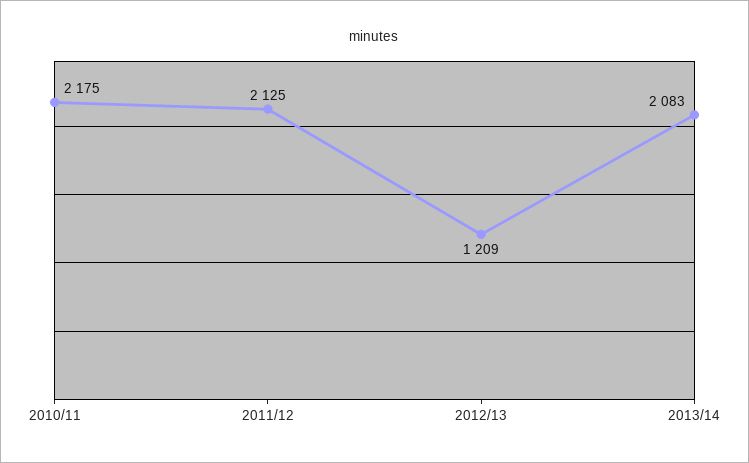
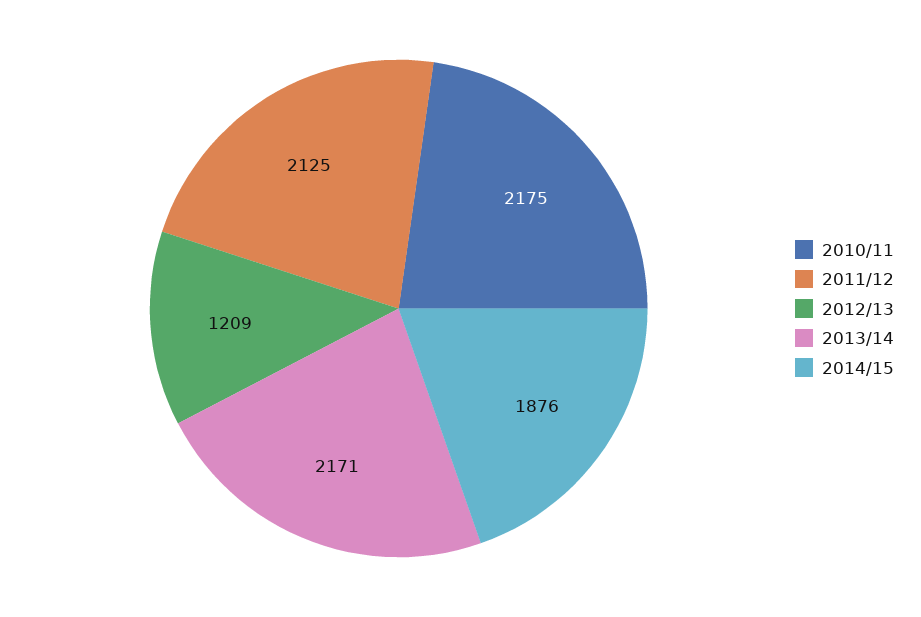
2013/14: 2083 -> 2171
2014/15: none -> 1876

